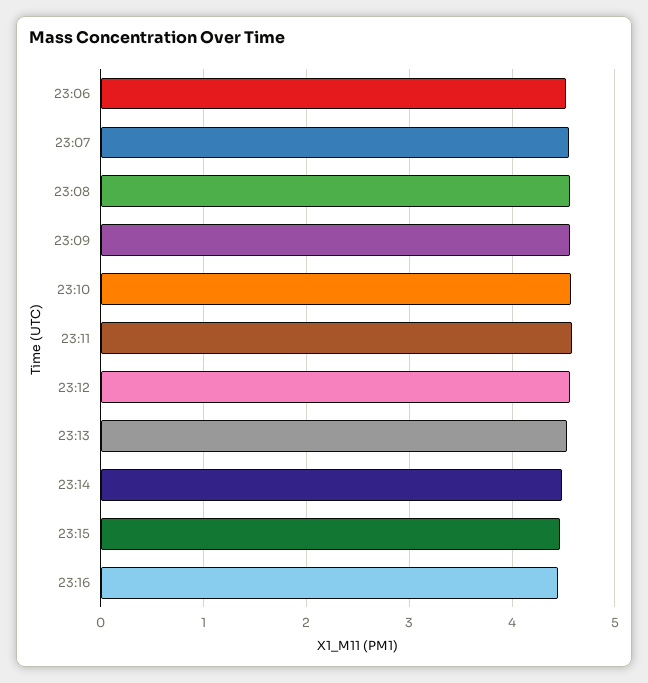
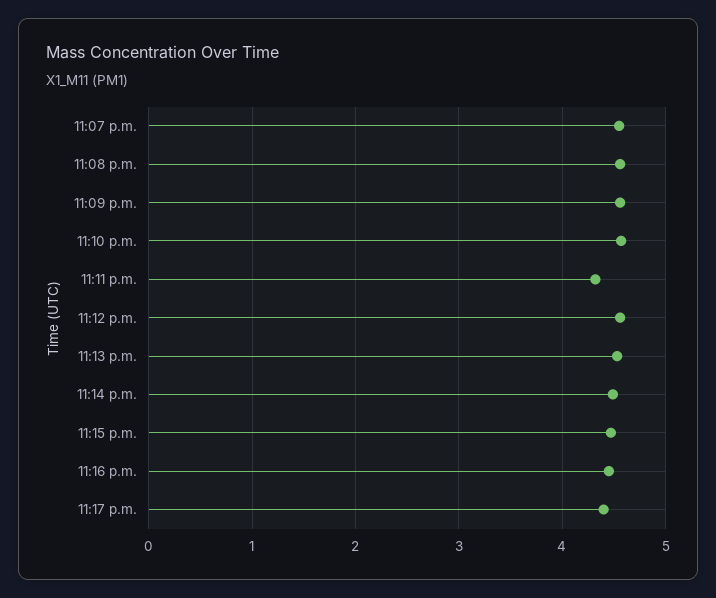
23:06: 4.5 -> none
23:11: 4.6 -> 4.3
11:17 p.m.: none -> 4.4

